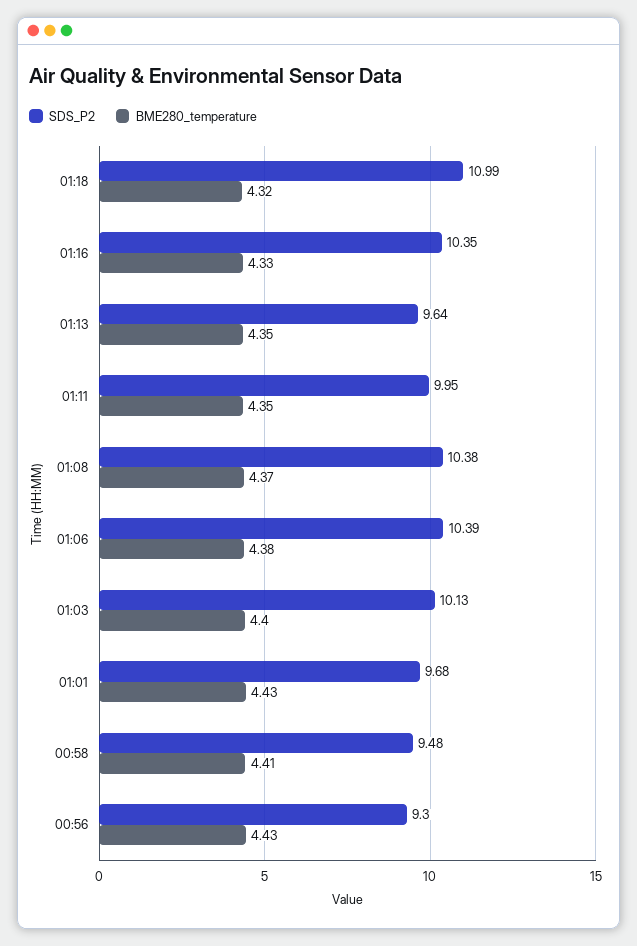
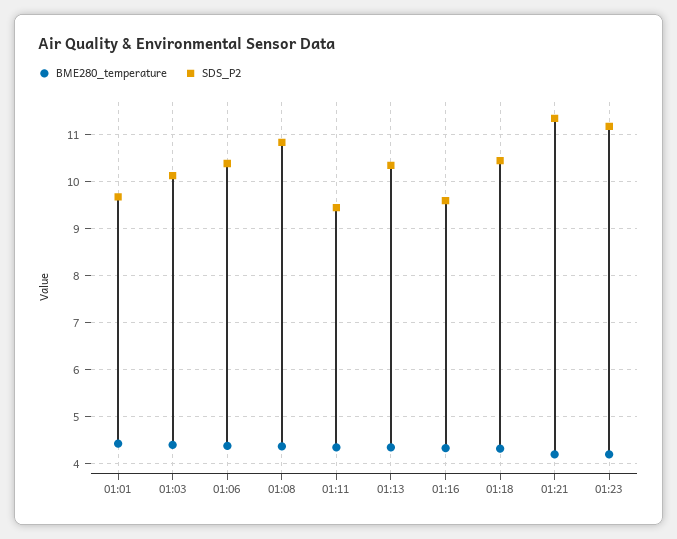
SDS_P2, 01:18: 10.99 -> 10.4
SDS_P2, 01:16: 10.35 -> 9.6
SDS_P2, 01:13: 9.64 -> 10.4
SDS_P2, 01:11: 9.95 -> 9.4
SDS_P2, 01:08: 10.38 -> 10.8
SDS_P2, 00:58: 9.48 -> none
BME280_temperature, 00:58: 4.41 -> none
SDS_P2, 00:56: 9.3 -> none
BME280_temperature, 00:56: 4.43 -> none
BME280_temperature, 01:21: none -> 4.2
SDS_P2, 01:21: none -> 11.4
BME280_temperature, 01:23: none -> 4.2
SDS_P2, 01:23: none -> 11.2

